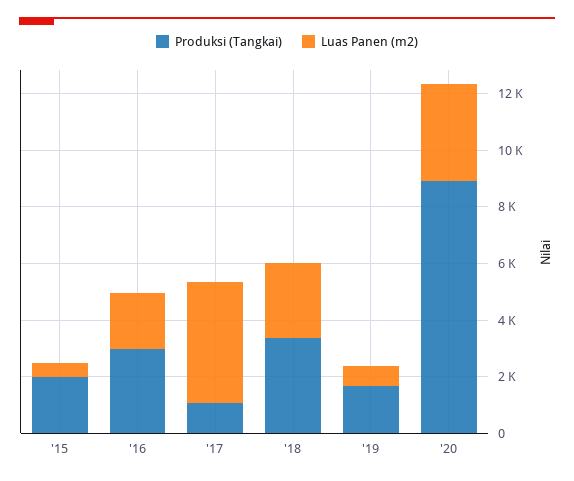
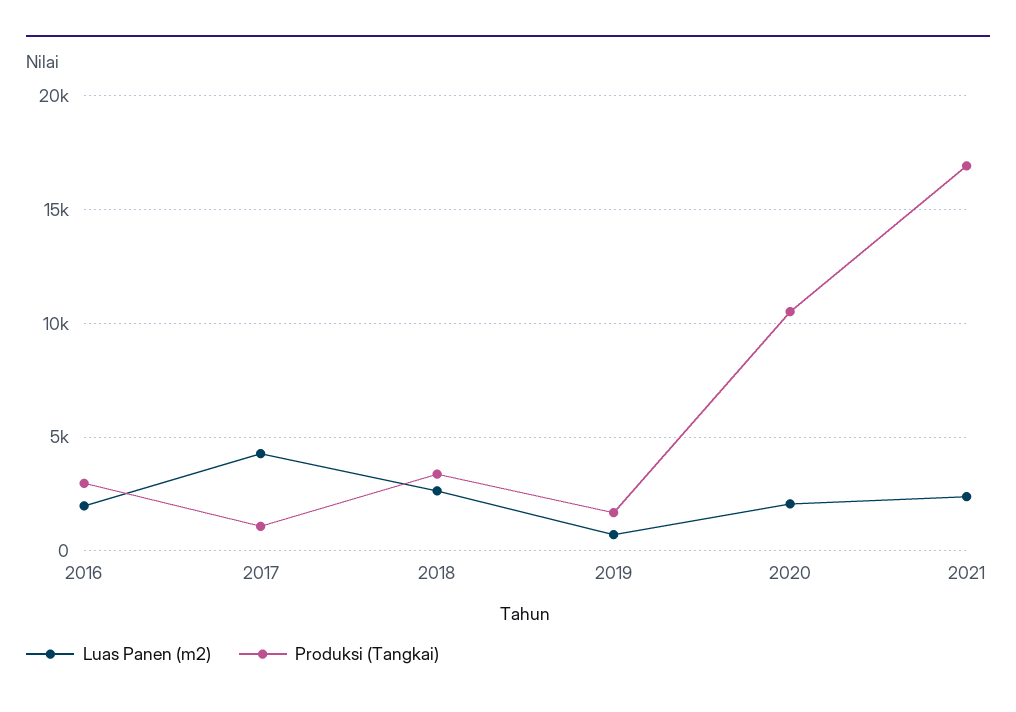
Produksi (Tangkai), '15: 2000 -> none
Luas Panen (m2), '15: 500 -> none
Produksi (Tangkai), '20: 9000 -> 10500
Luas Panen (m2), '20: 3500 -> 2000
Luas Panen (m2), 2021: none -> 2500
Produksi (Tangkai), 2021: none -> 17000

